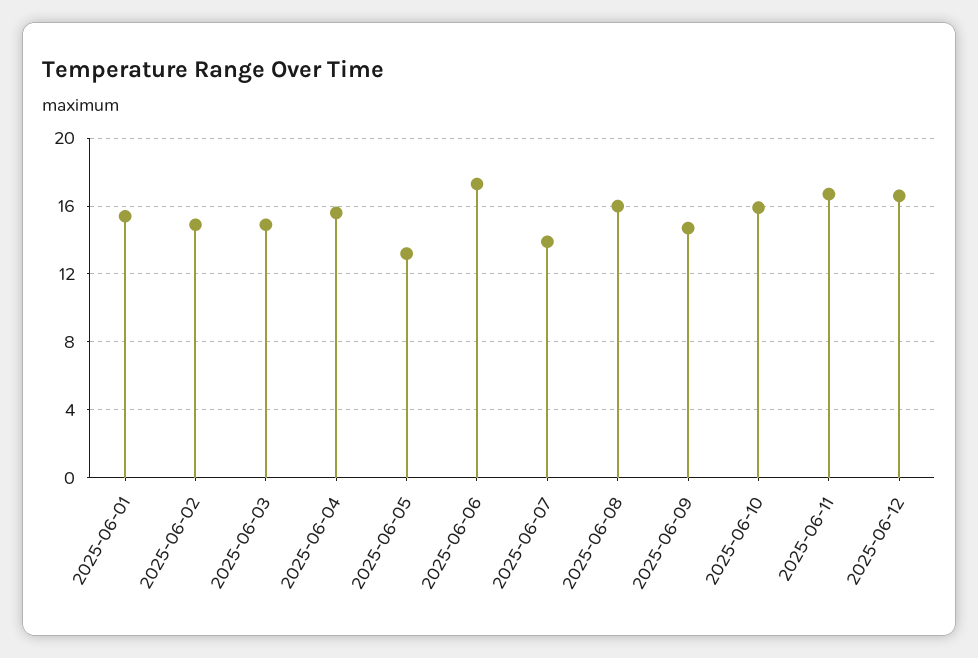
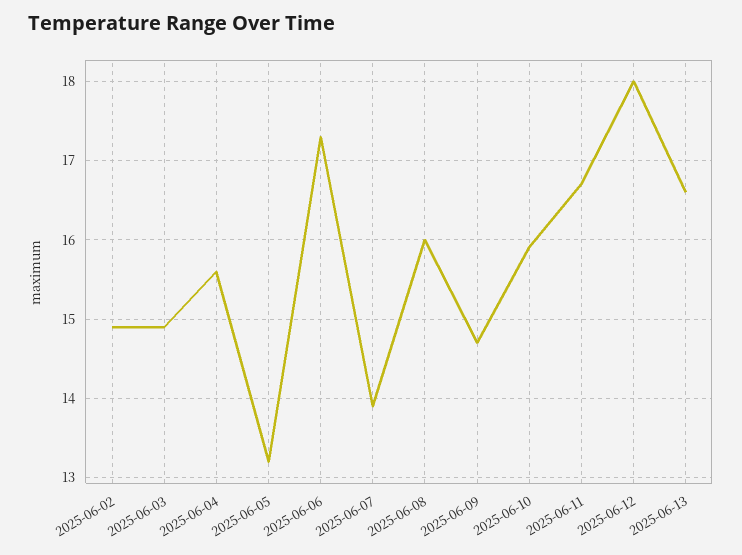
2025-06-01: 15.5 -> none
2025-06-12: 16.5 -> 18
2025-06-13: none -> 16.6

